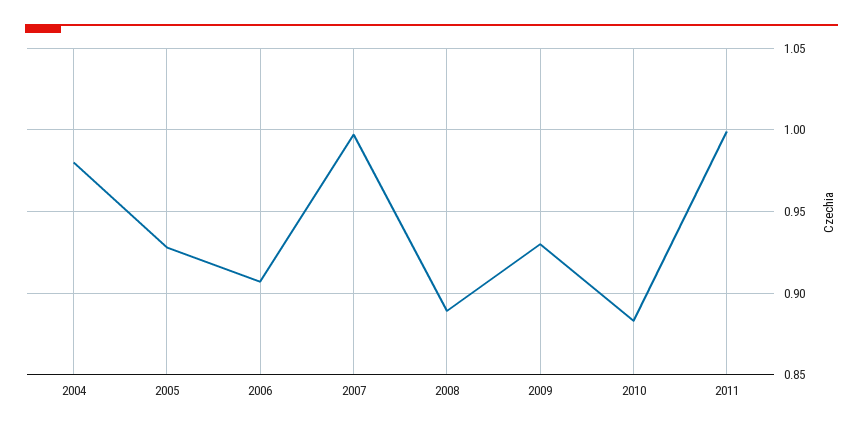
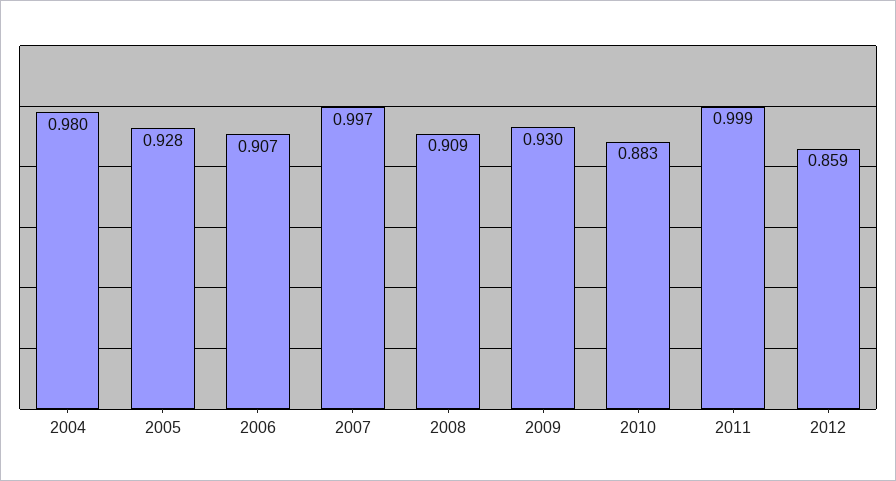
2008: 0.89 -> 0.909
2012: none -> 0.859

